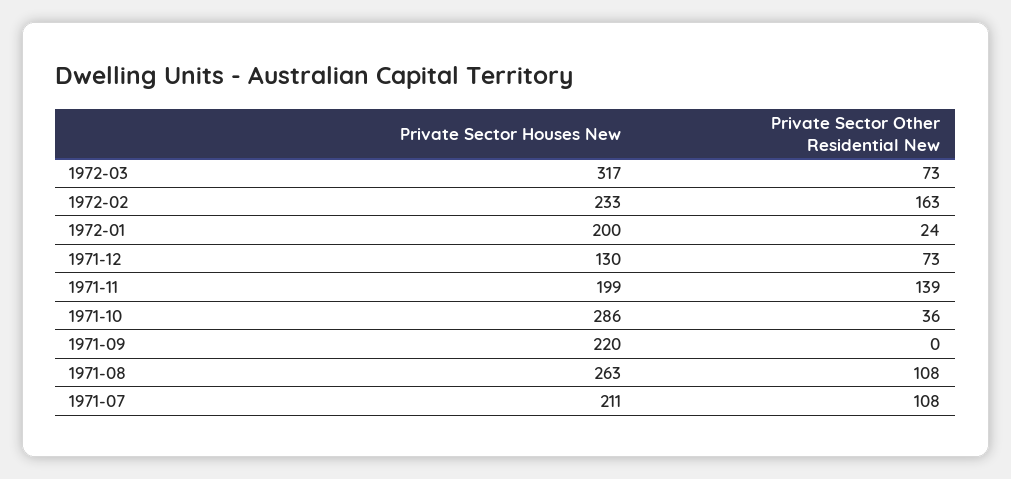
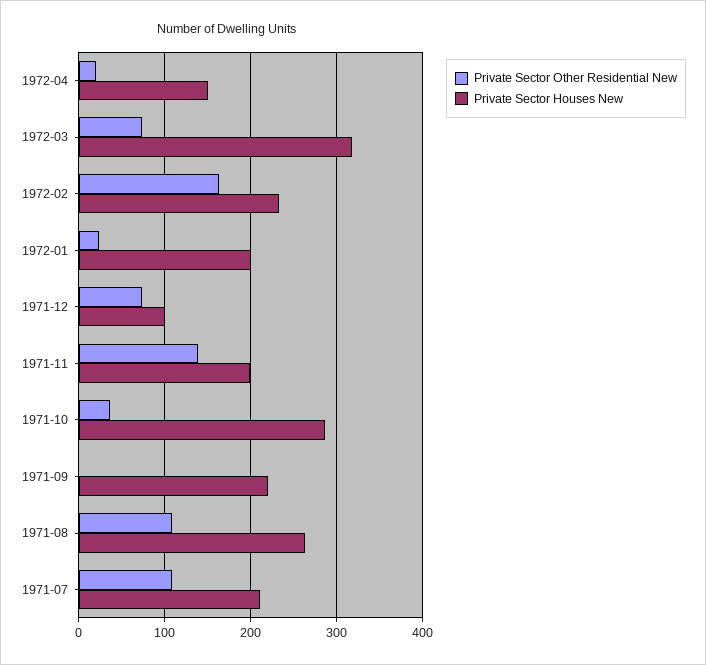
Private Sector Houses New, 1971-12: 130 -> 100
Private Sector Other Residential New, 1972-04: none -> 20
Private Sector Houses New, 1972-04: none -> 150

